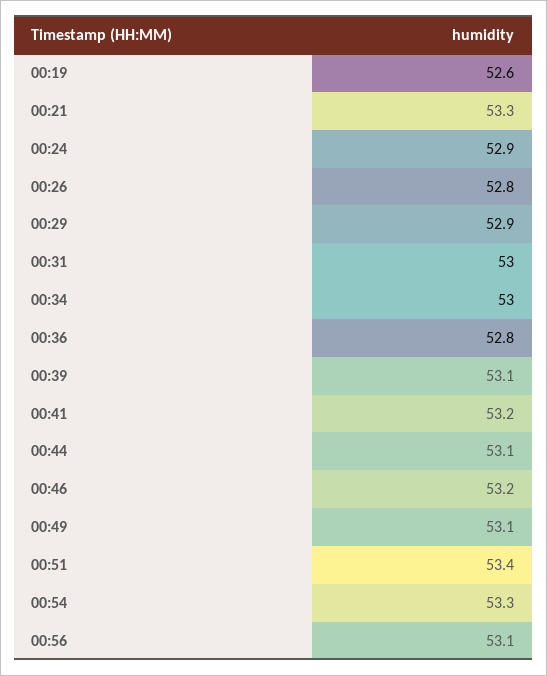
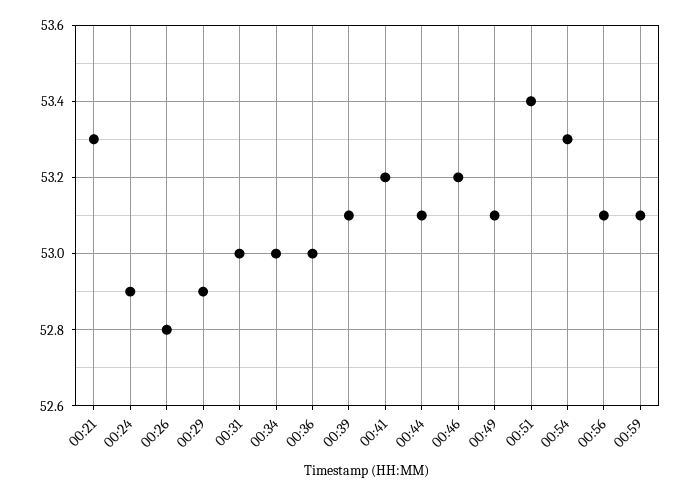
00:19: 52.6 -> none
00:36: 52.8 -> 53
00:59: none -> 53.1

